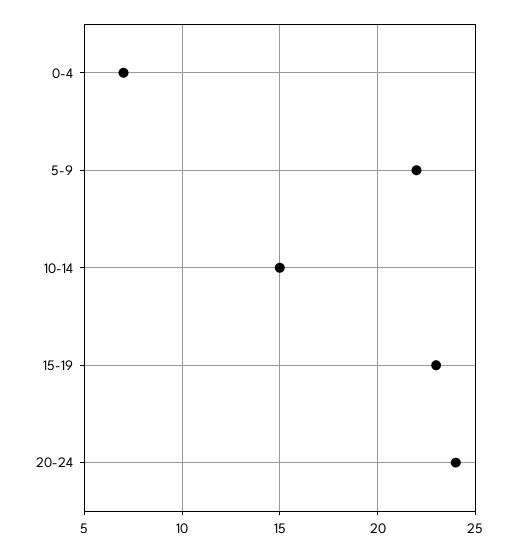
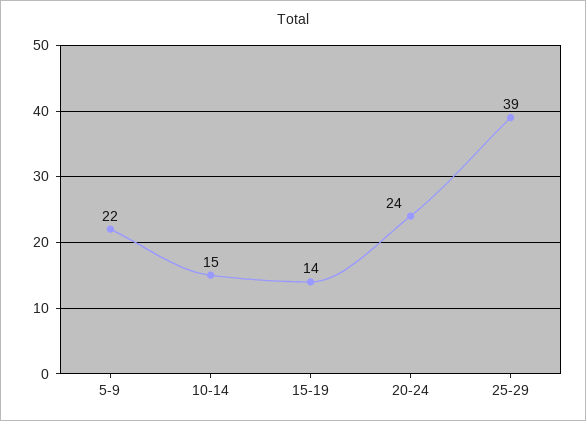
0-4: 7 -> none
15-19: 23 -> 14
25-29: none -> 39

